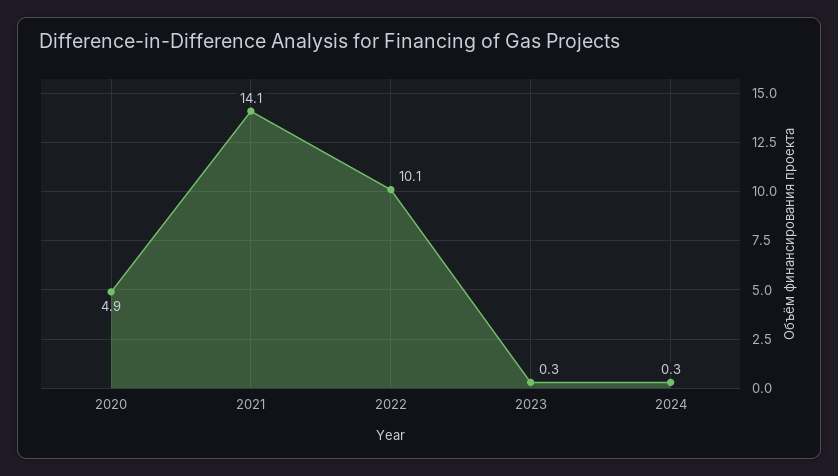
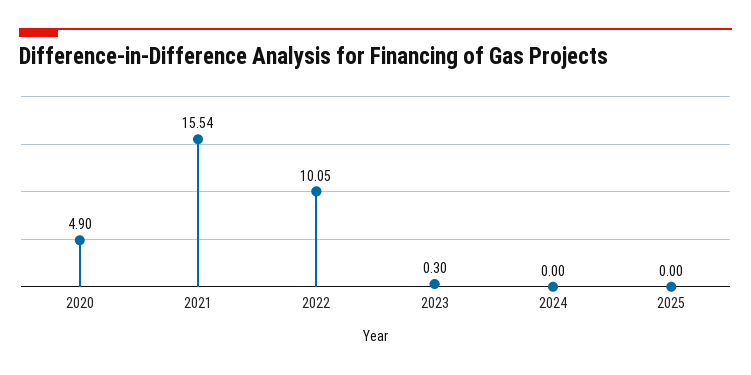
2021: 14.1 -> 15.54
2024: 0.3 -> 0
2025: none -> 0

